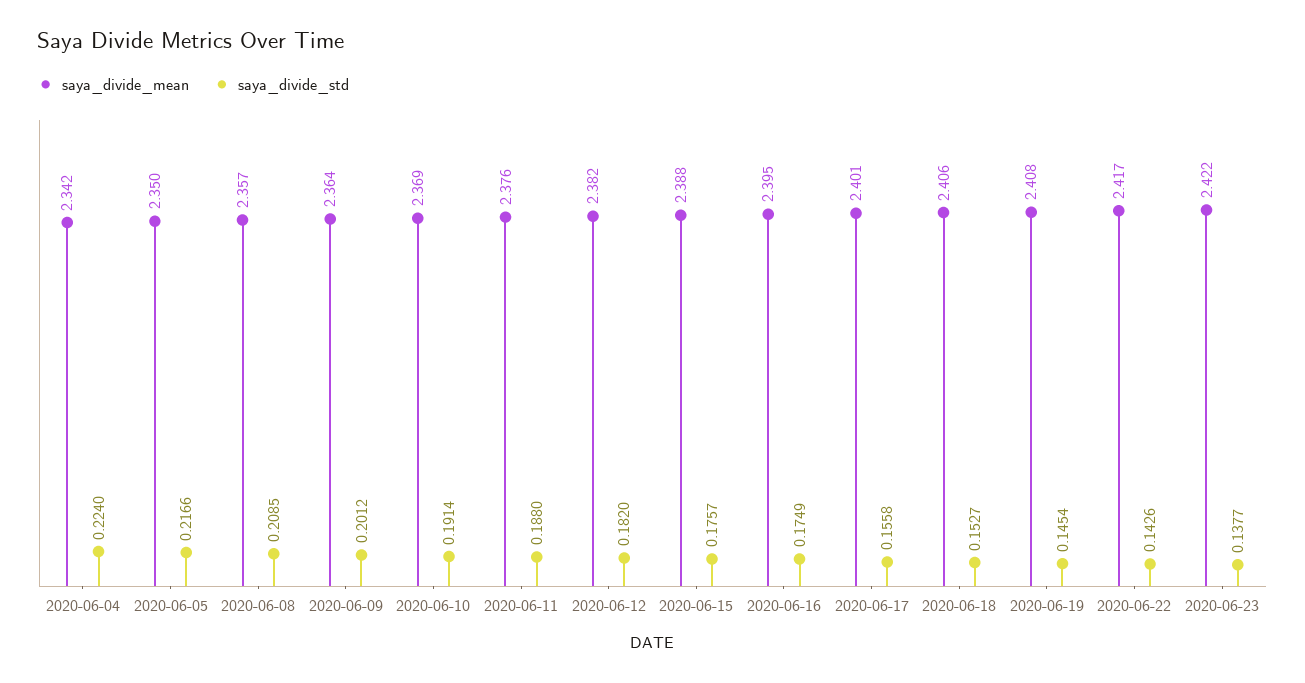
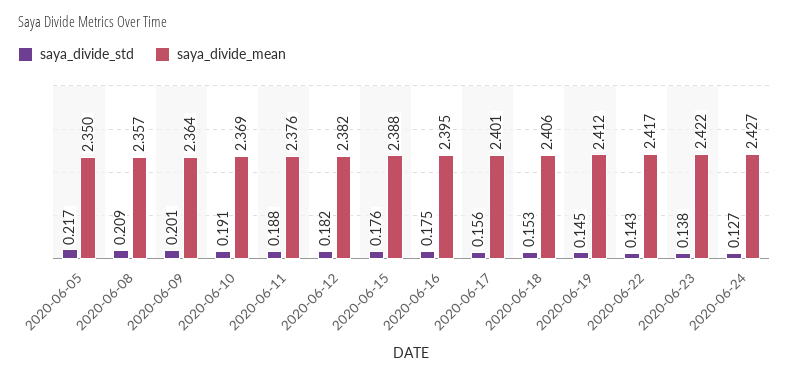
saya_divide_mean, 2020-06-04: 2.342 -> none
saya_divide_std, 2020-06-04: 0.224 -> none
saya_divide_mean, 2020-06-19: 2.408 -> 2.412
saya_divide_std, 2020-06-24: none -> 0.127
saya_divide_mean, 2020-06-24: none -> 2.427

